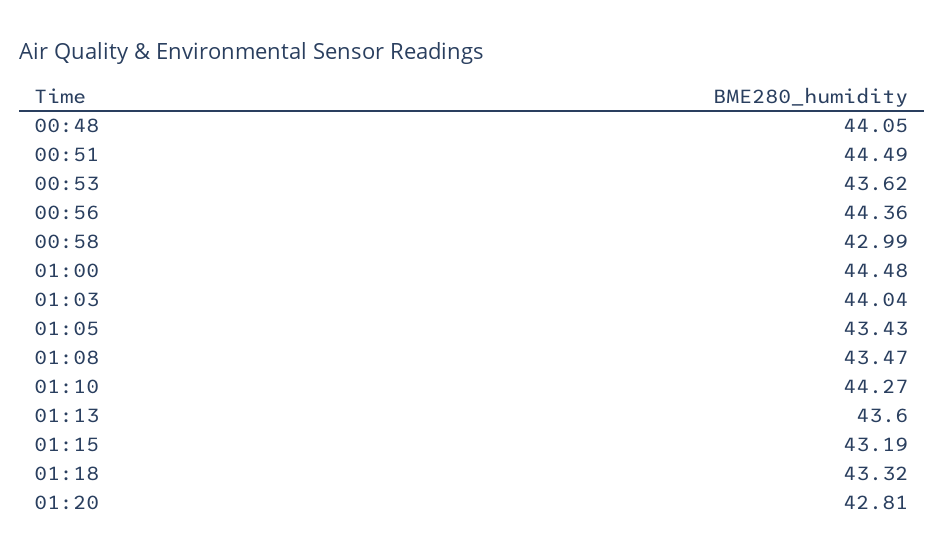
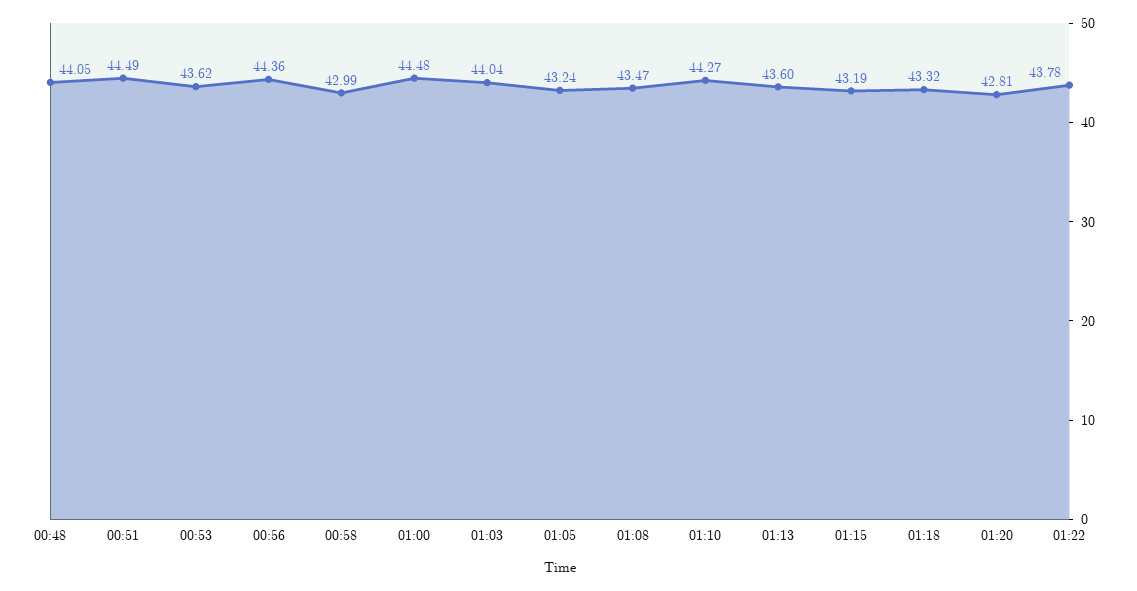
01:05: 43.43 -> 43.24
01:22: none -> 43.78

